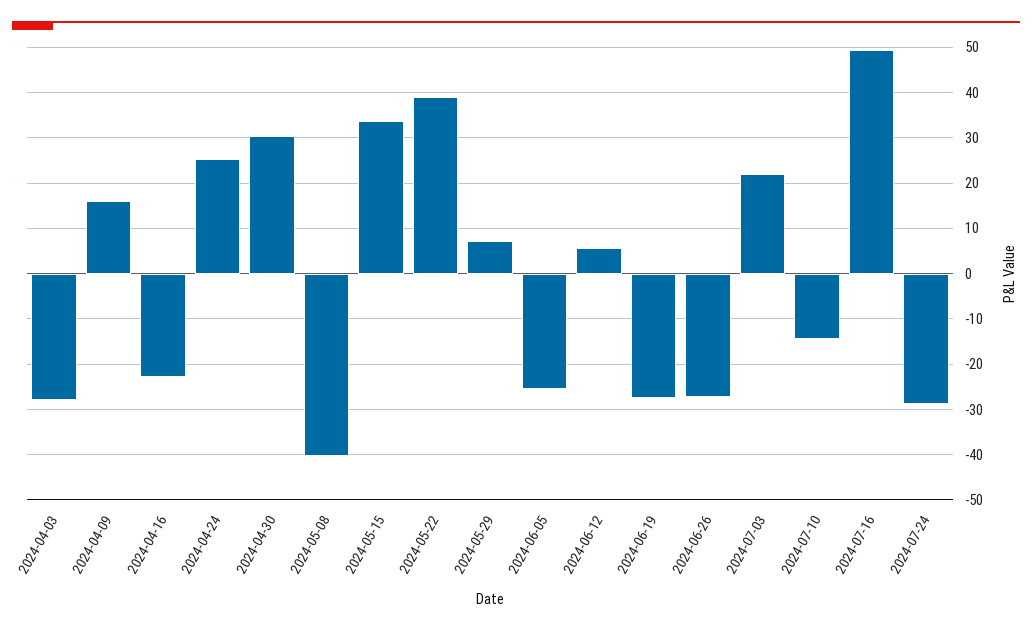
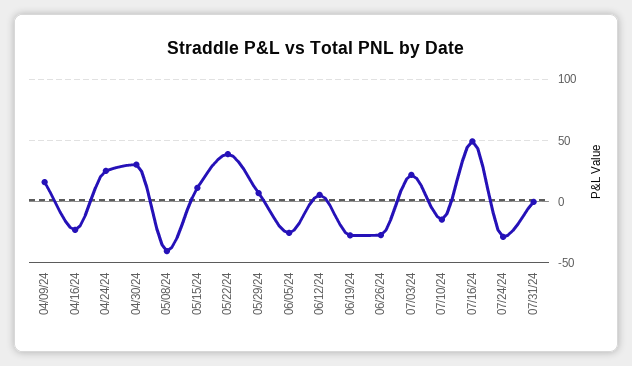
2024-04-03: -28 -> none
2024-05-15: 34 -> 10
07/31/24: none -> 0

